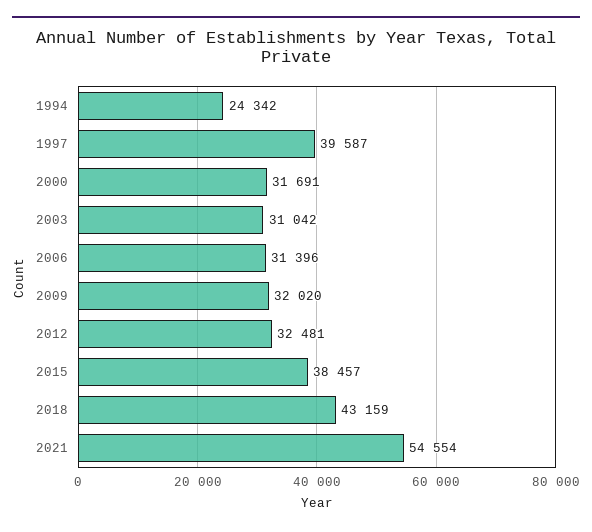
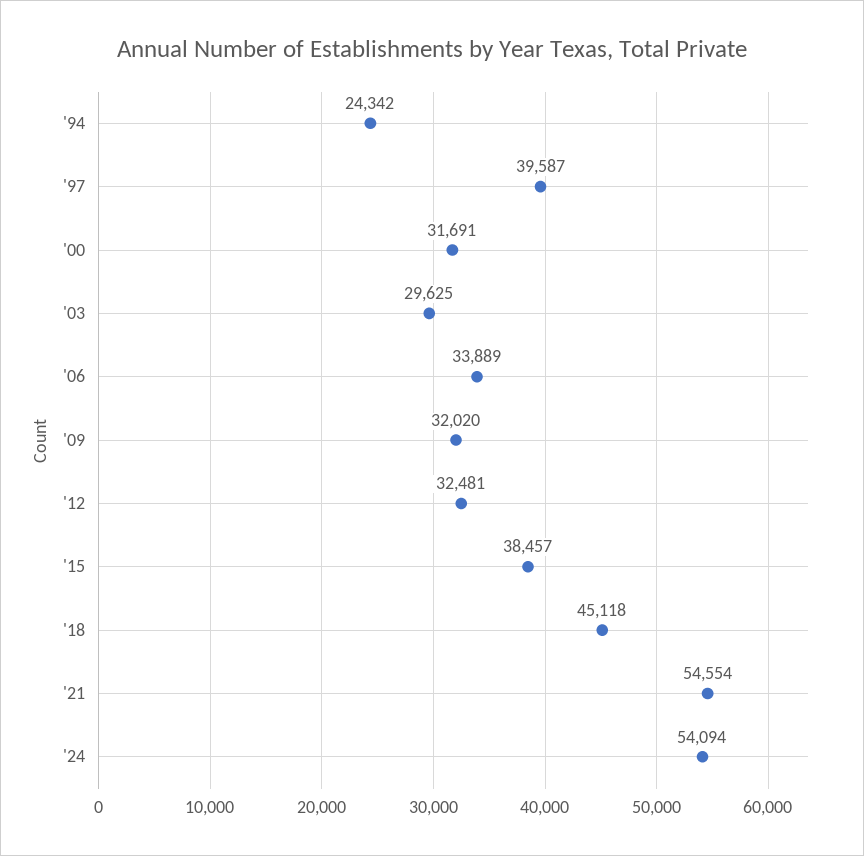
2003: 31042 -> 29625
2006: 31396 -> 33889
2018: 43159 -> 45118
'24: none -> 54094

